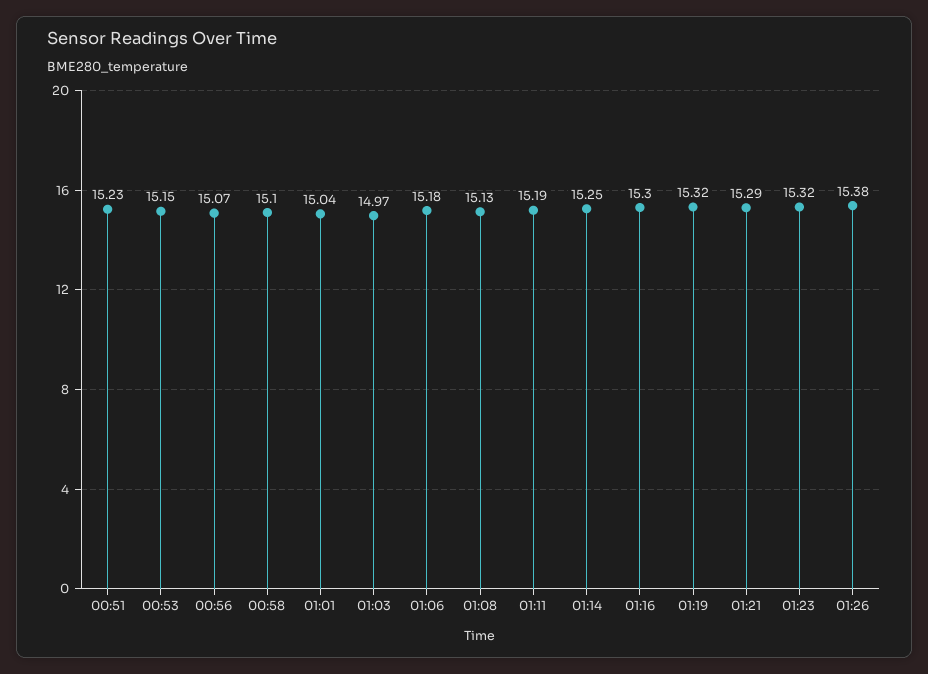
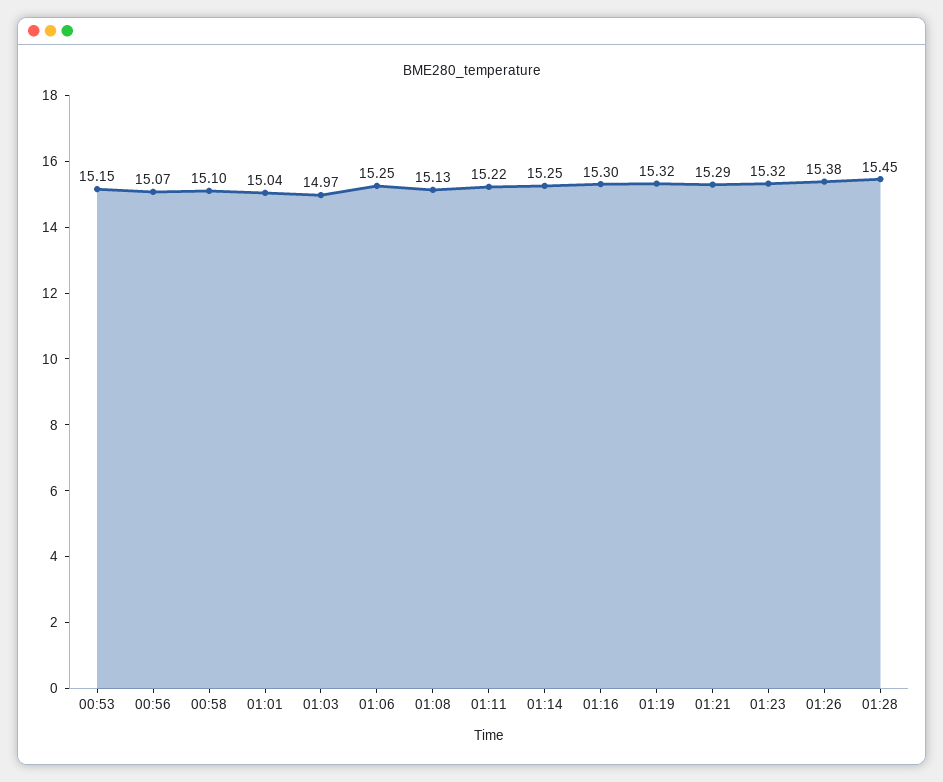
00:51: 15.23 -> none
01:06: 15.18 -> 15.25
01:11: 15.19 -> 15.22
01:28: none -> 15.45

